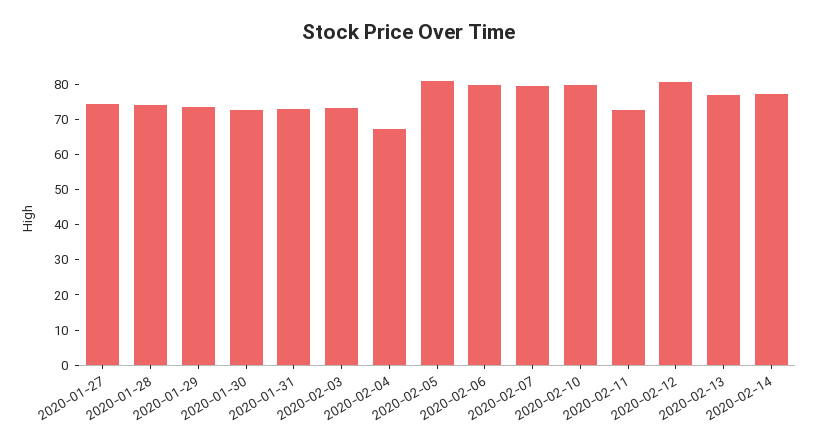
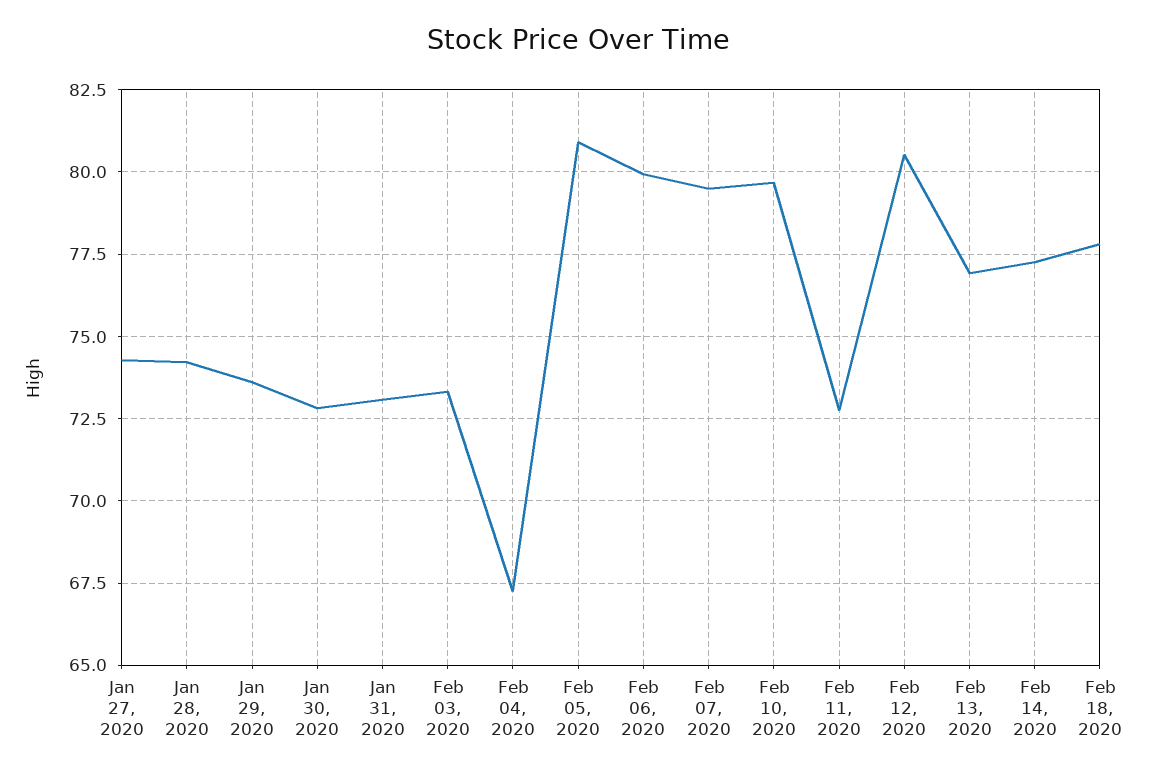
Feb 18, 2020: none -> 77.75

